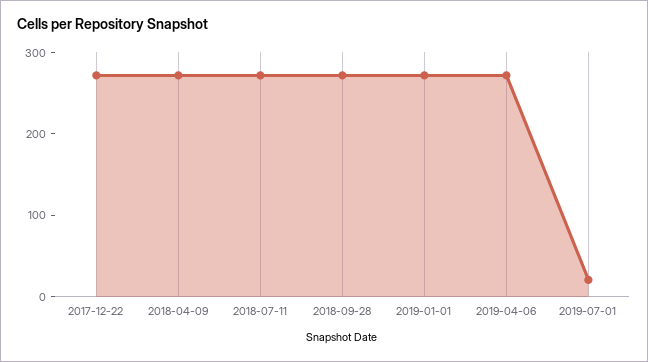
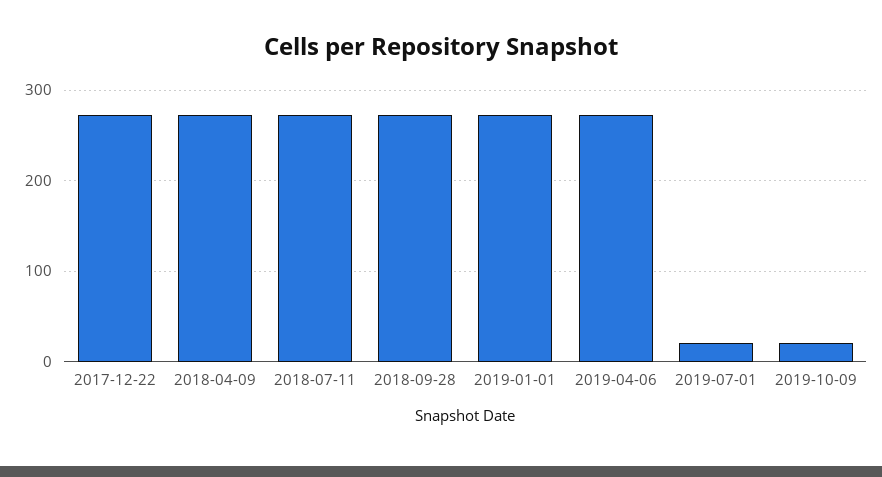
2019-10-09: none -> 20

